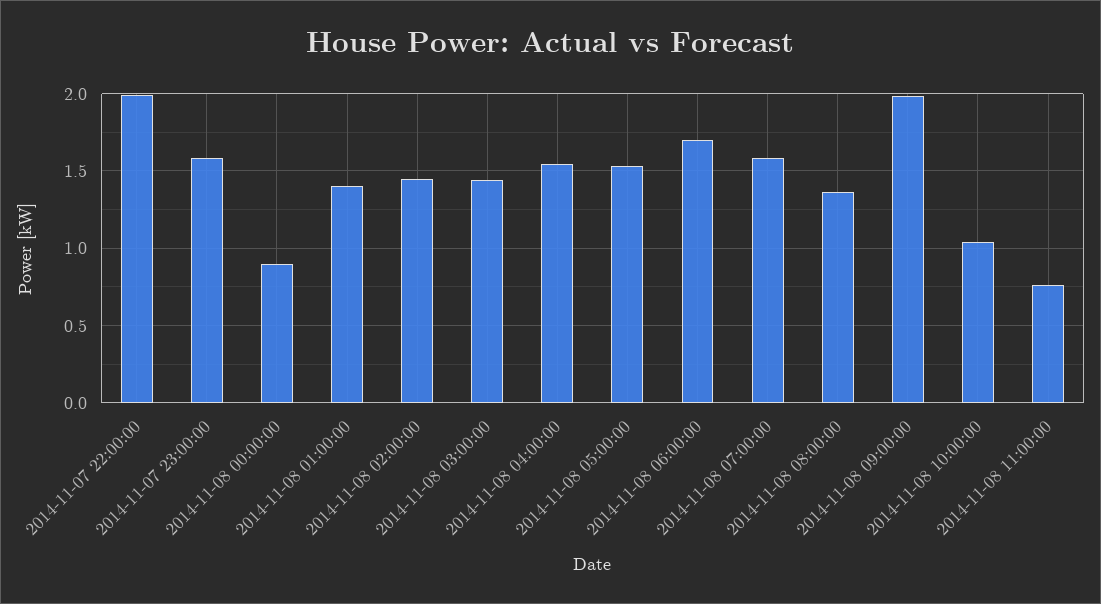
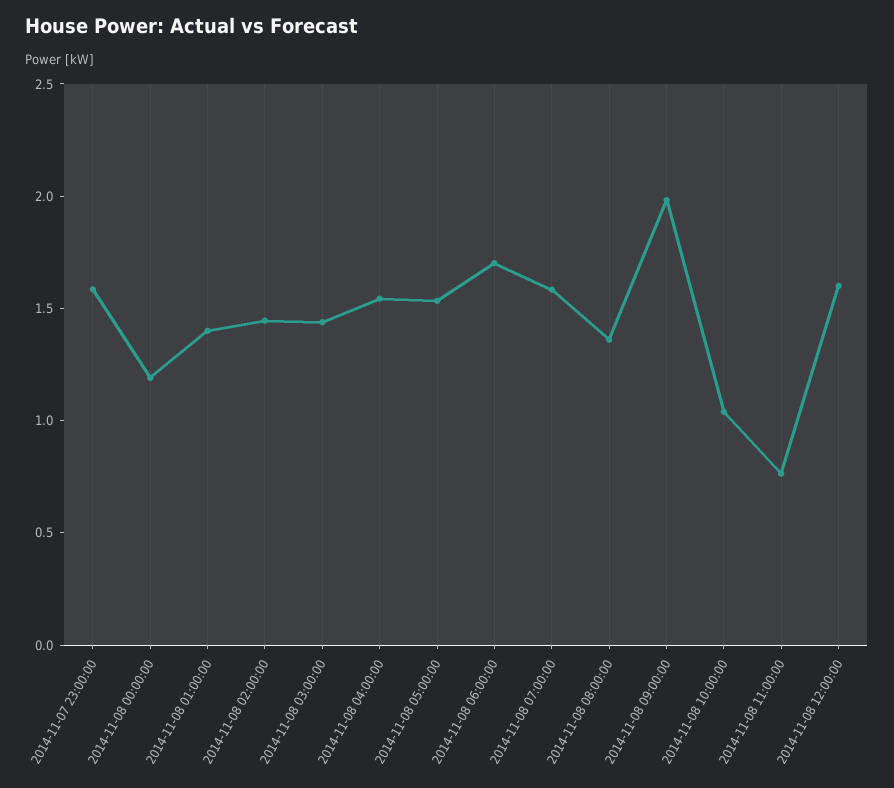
2014-11-07 22:00:00: 2 -> none
2014-11-08 00:00:00: 0.9 -> 1.2
2014-11-08 12:00:00: none -> 1.6

